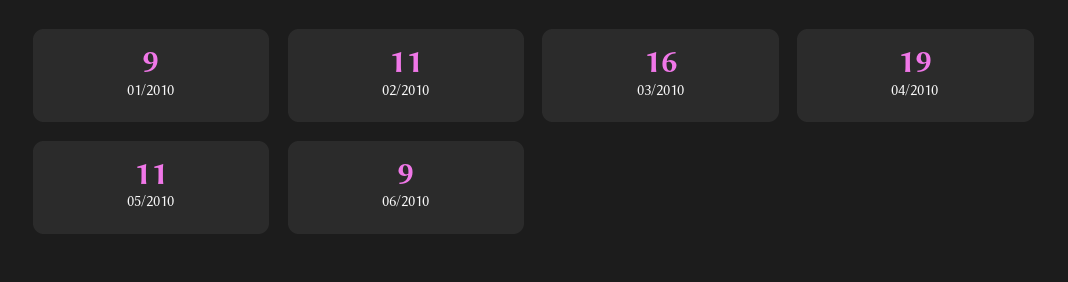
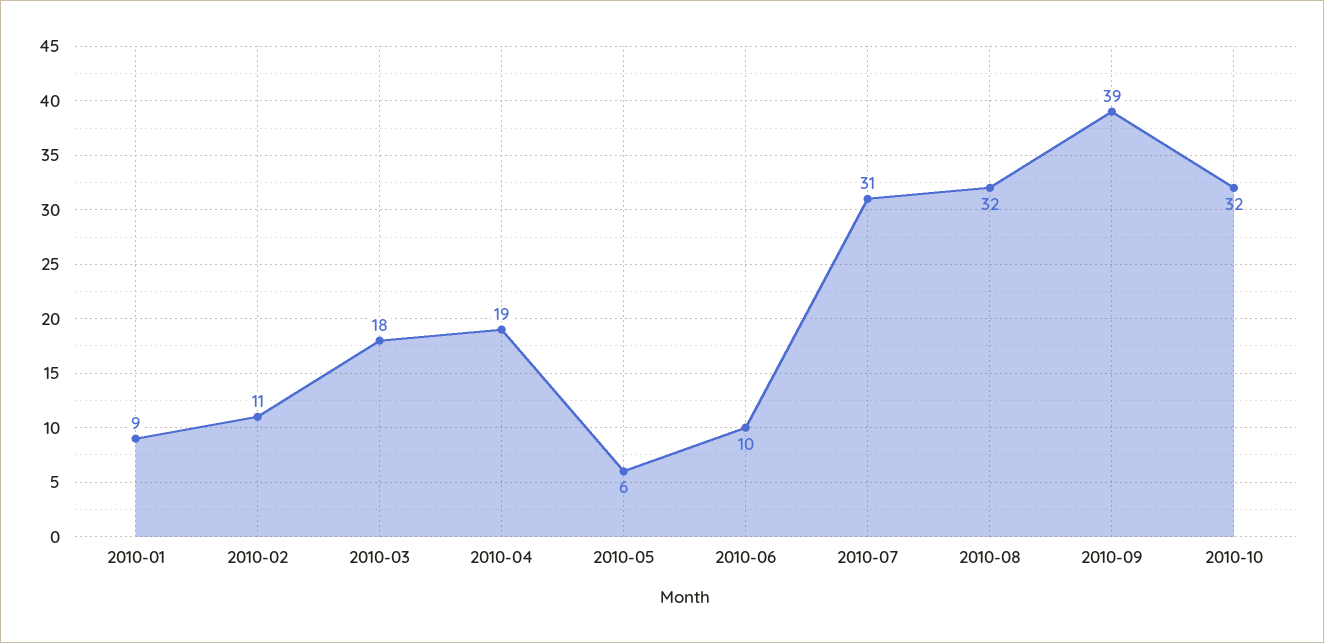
03/2010: 16 -> 18
05/2010: 11 -> 6
06/2010: 9 -> 10
2010-07: none -> 31
2010-08: none -> 32
2010-09: none -> 39
2010-10: none -> 32

